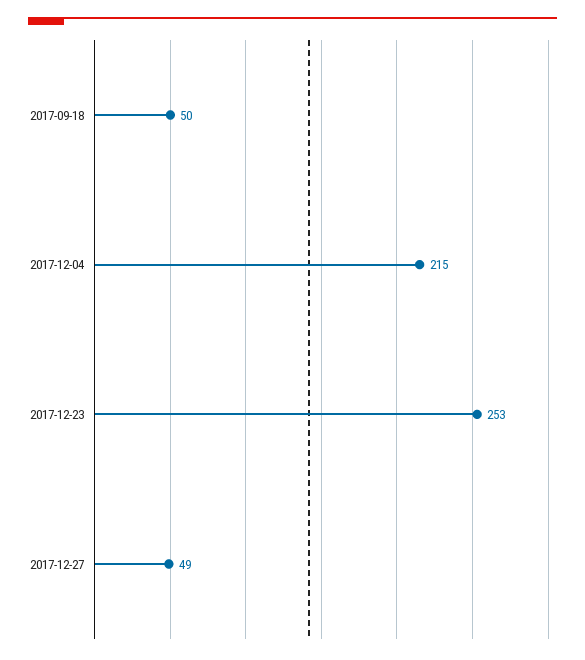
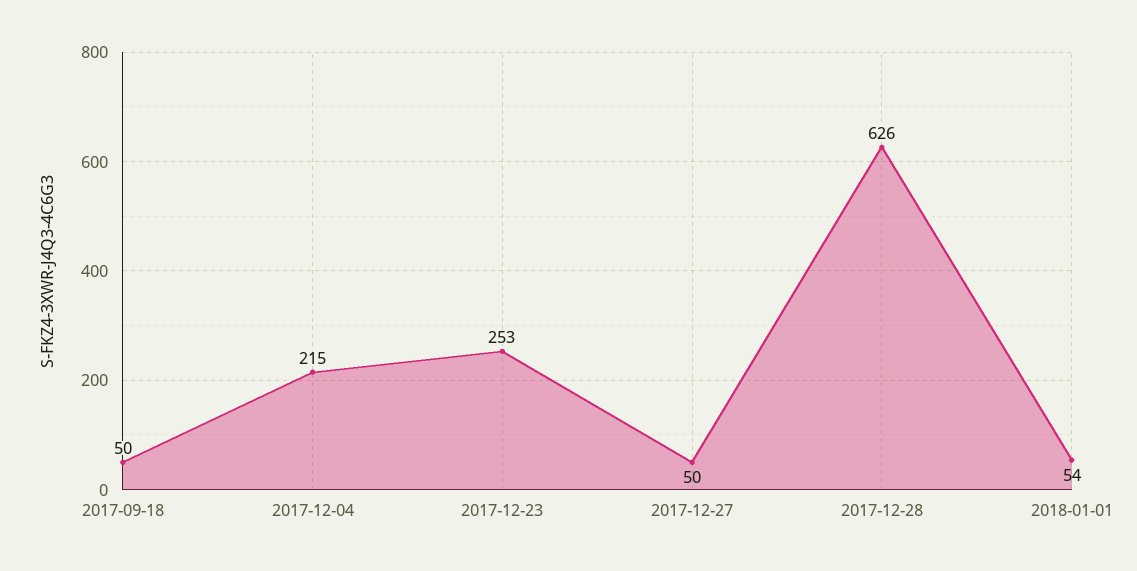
2017-12-27: 49 -> 50
2017-12-28: none -> 626
2018-01-01: none -> 54

